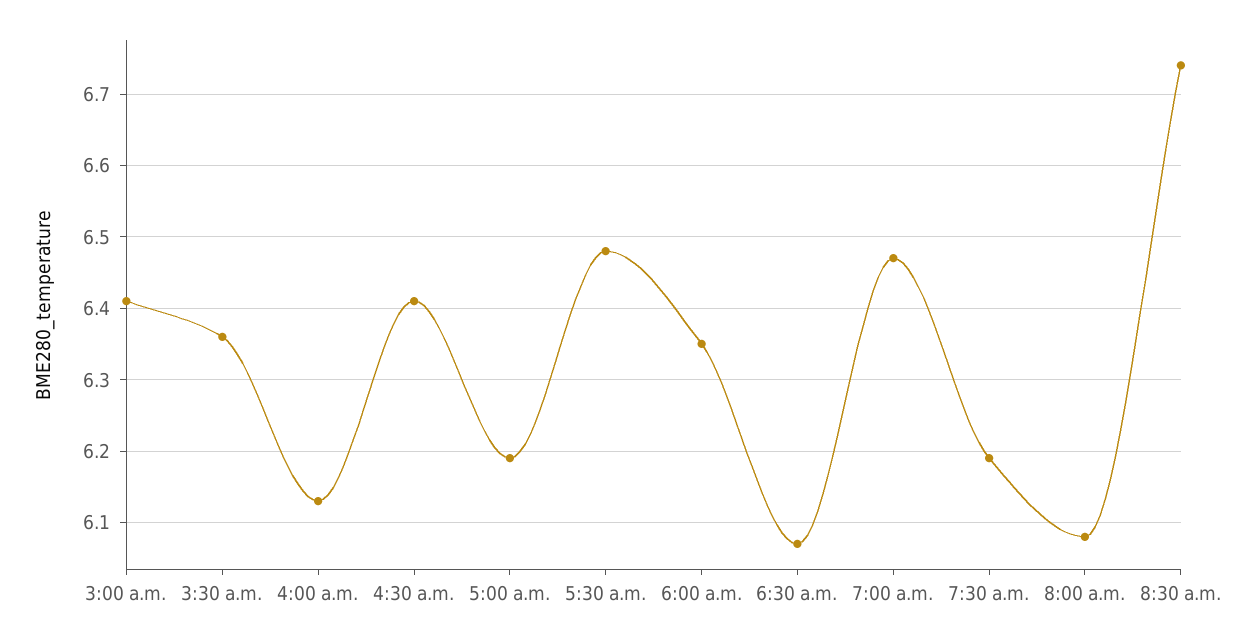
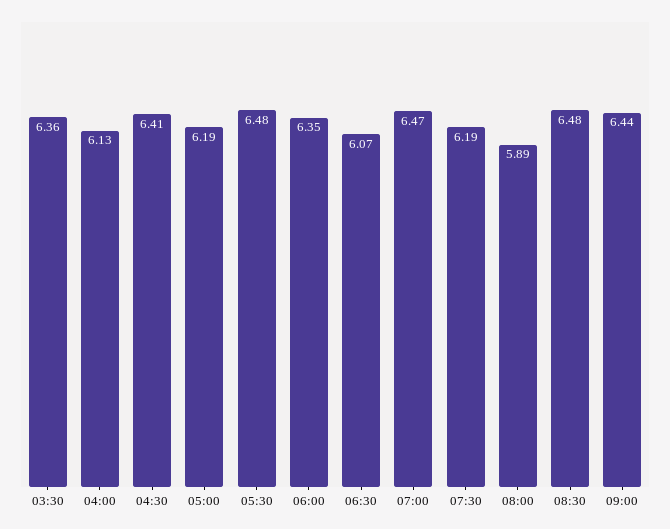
3:00 a.m.: 6.41 -> none
8:00 a.m.: 6.08 -> 5.89
8:30 a.m.: 6.74 -> 6.48
09:00: none -> 6.44

